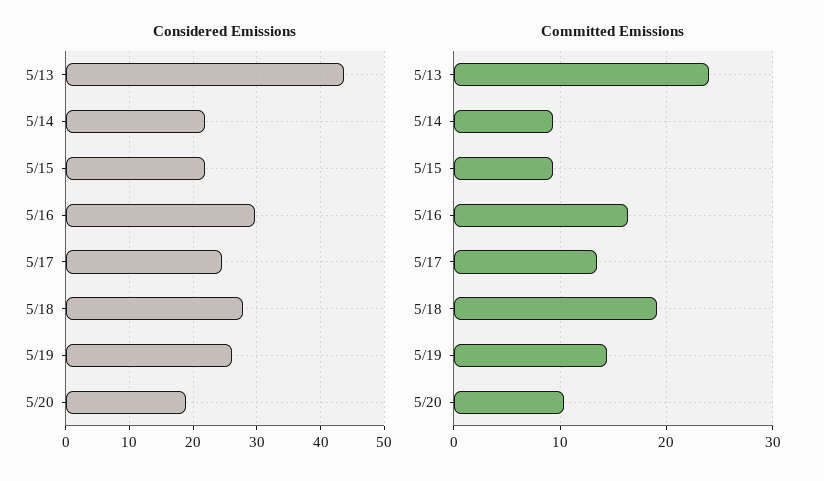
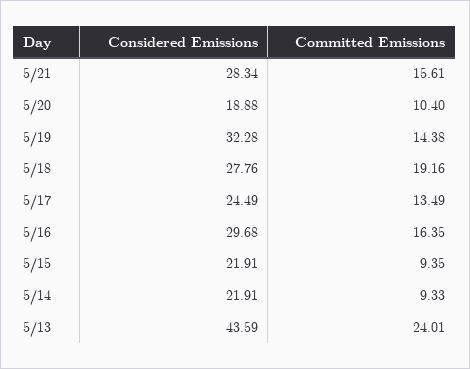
Considered Emissions, 5/19: 26 -> 32.28
Considered Emissions, 5/21: none -> 28.34
Committed Emissions, 5/21: none -> 15.61

